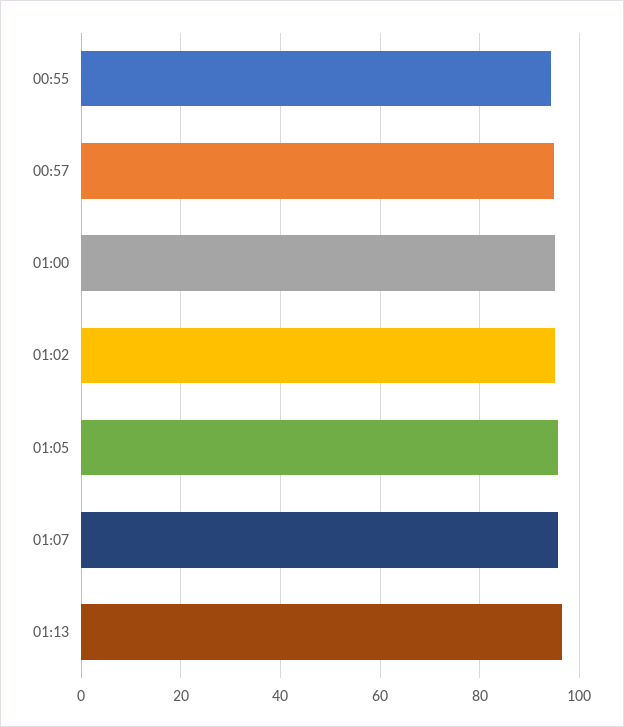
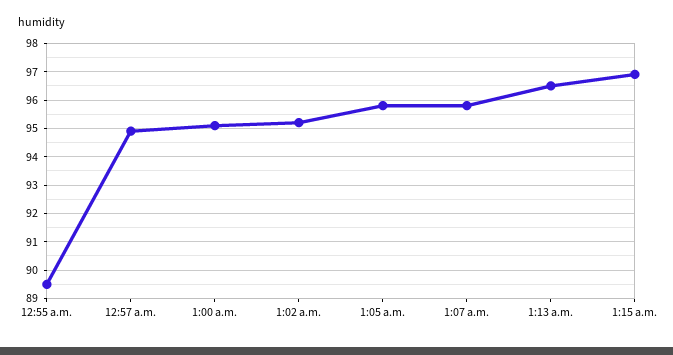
00:55: 94 -> 89.5
1:15 a.m.: none -> 97

